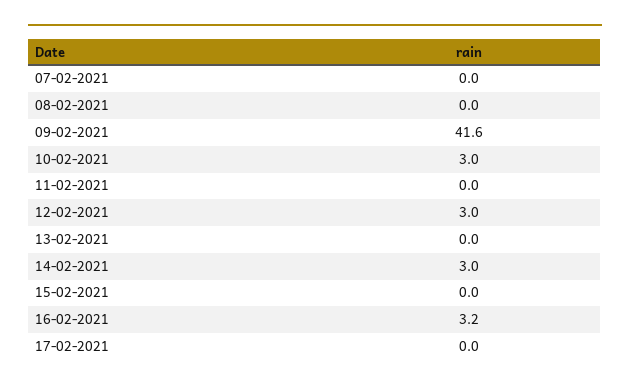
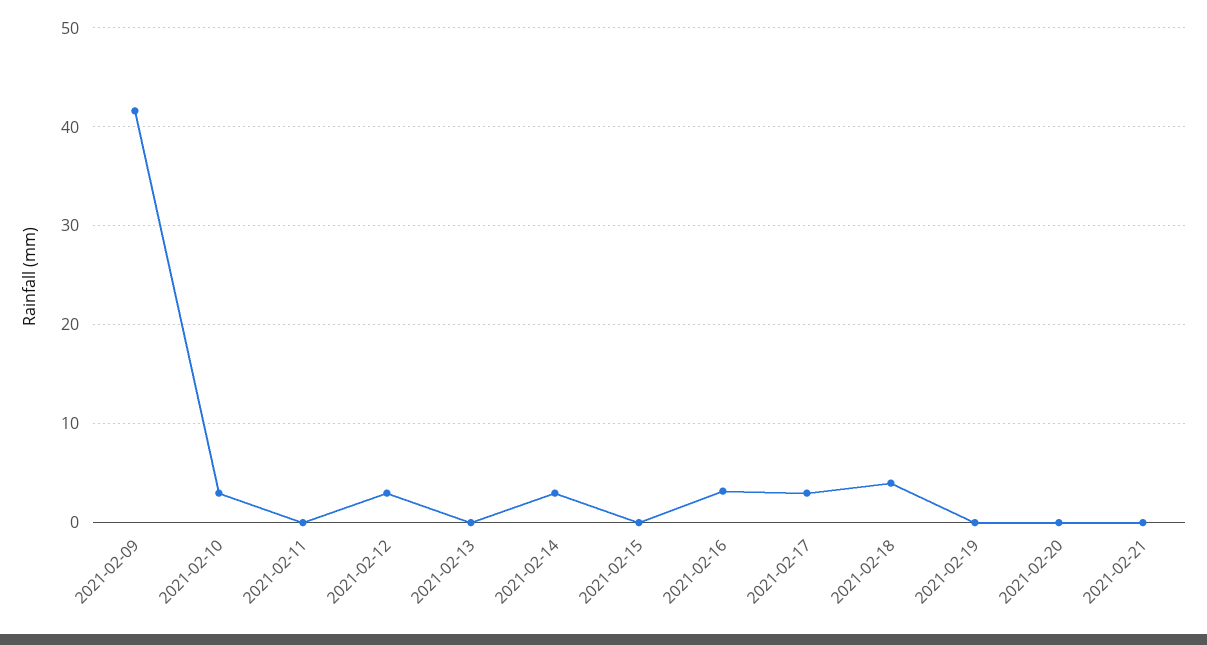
07-02-2021: 0 -> none
08-02-2021: 0 -> none
17-02-2021: 0 -> 3
2021-02-18: none -> 4
2021-02-19: none -> 0
2021-02-20: none -> 0
2021-02-21: none -> 0

